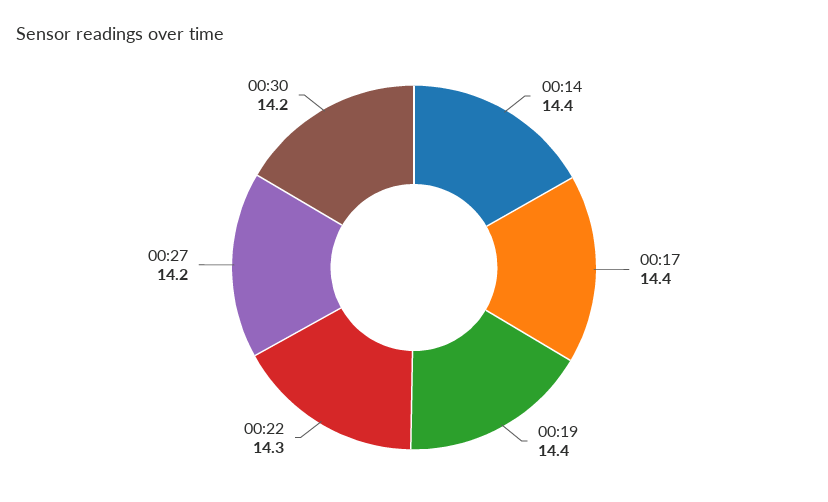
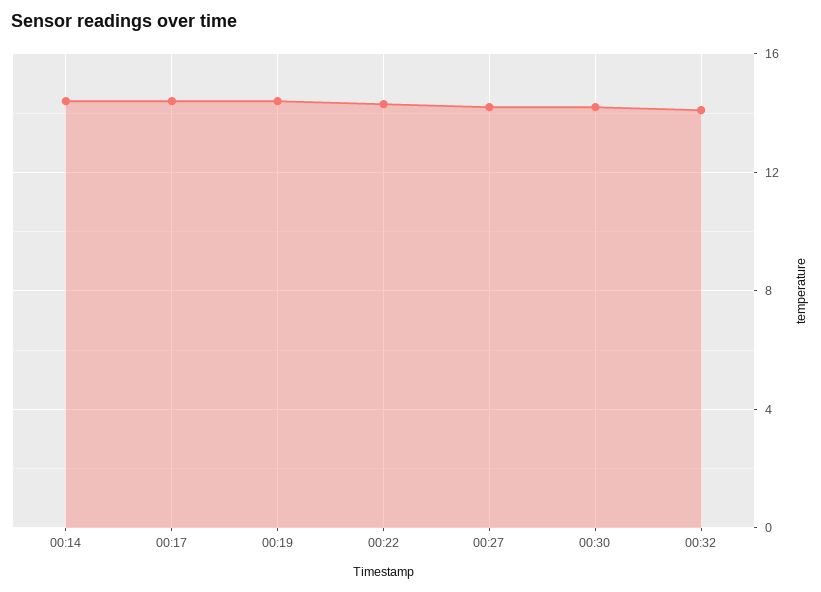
00:32: none -> 14

